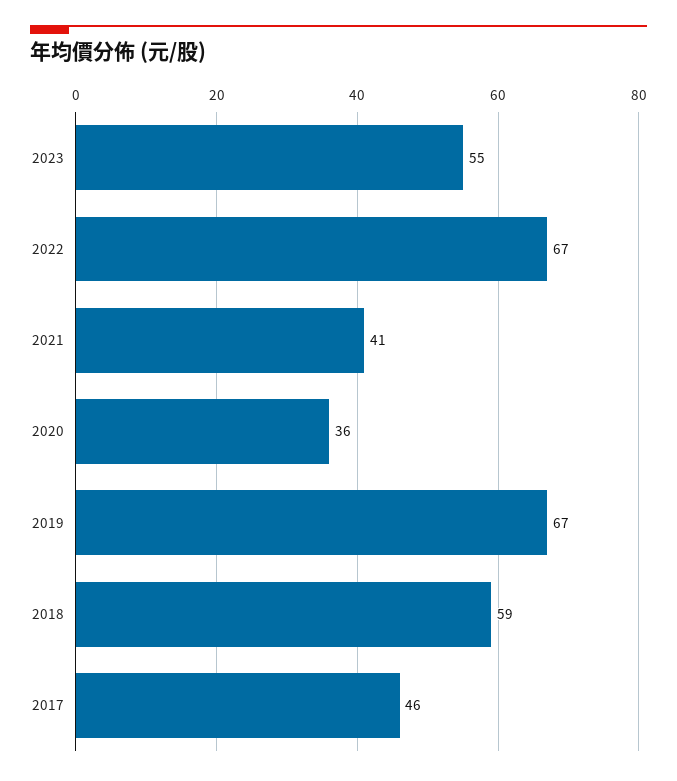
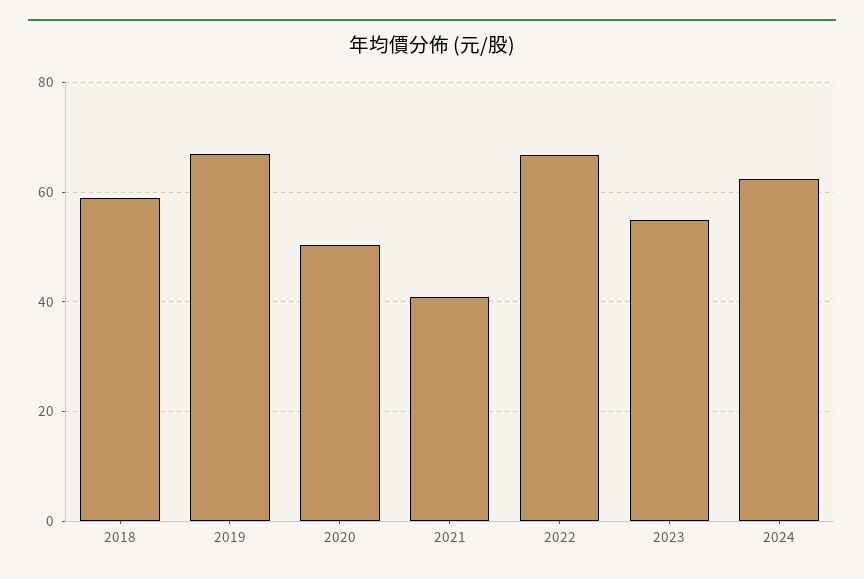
2020: 36 -> 50
2017: 46 -> none
2024: none -> 62

